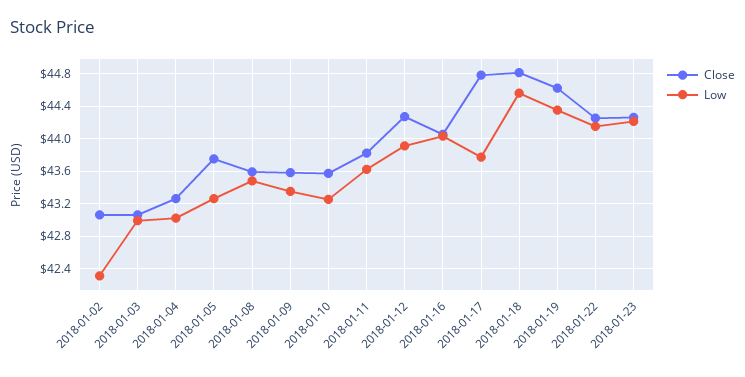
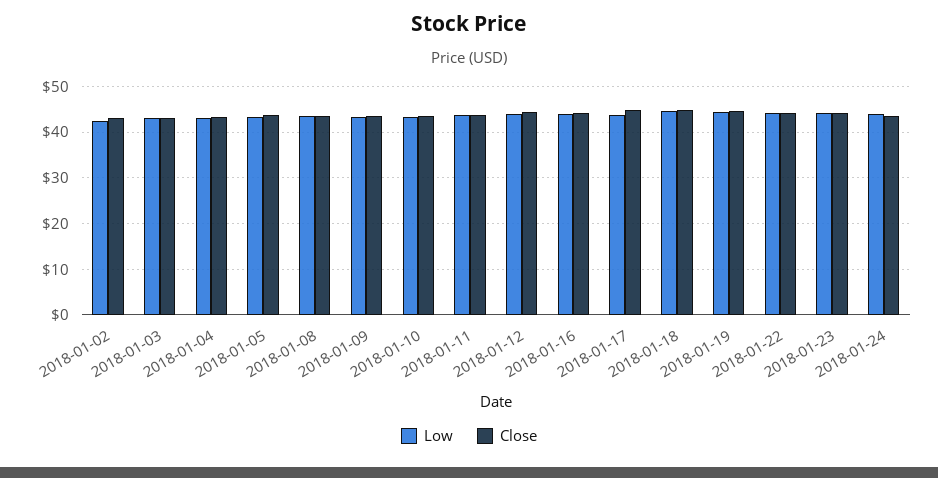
Low, 2018-01-24: none -> 44
Close, 2018-01-24: none -> 44

